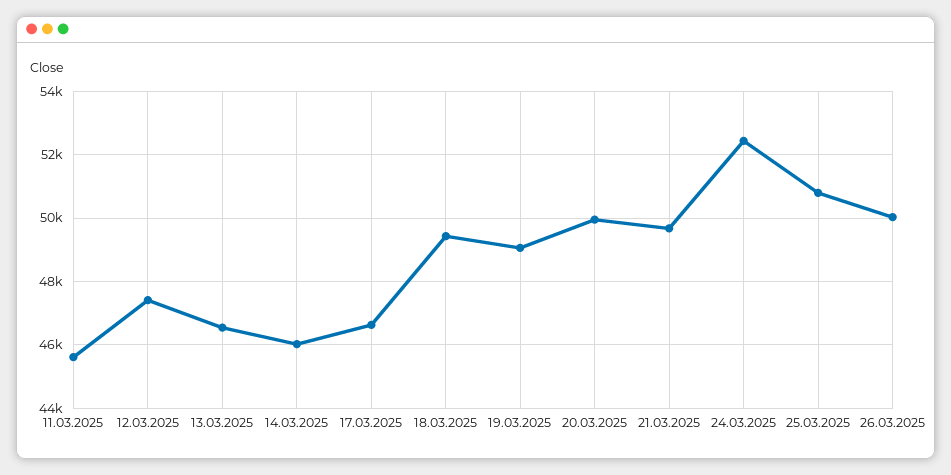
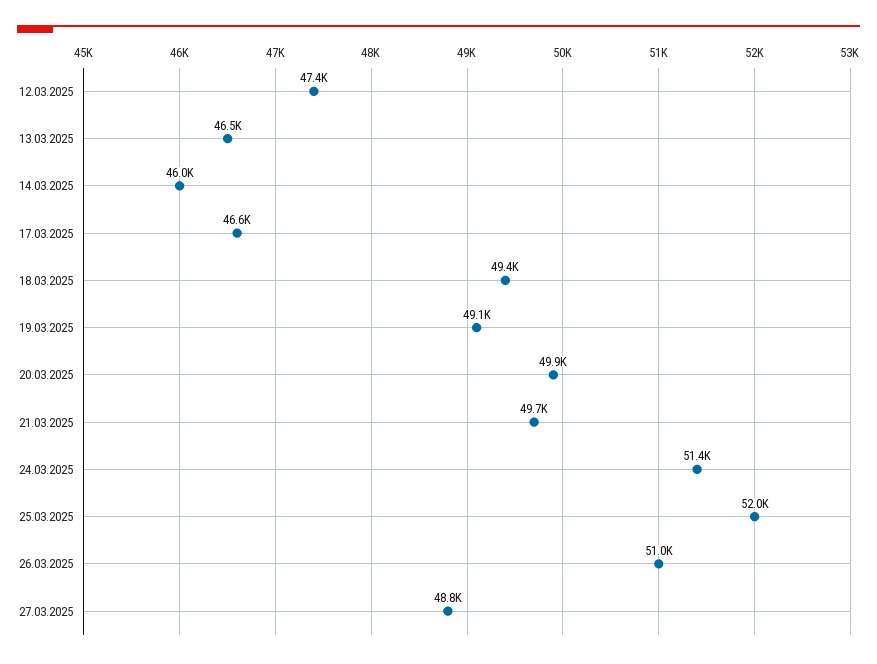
11.03.2025: 45600 -> none
24.03.2025: 52400 -> 51400
25.03.2025: 50800 -> 52000
26.03.2025: 50000 -> 51000
27.03.2025: none -> 48800

